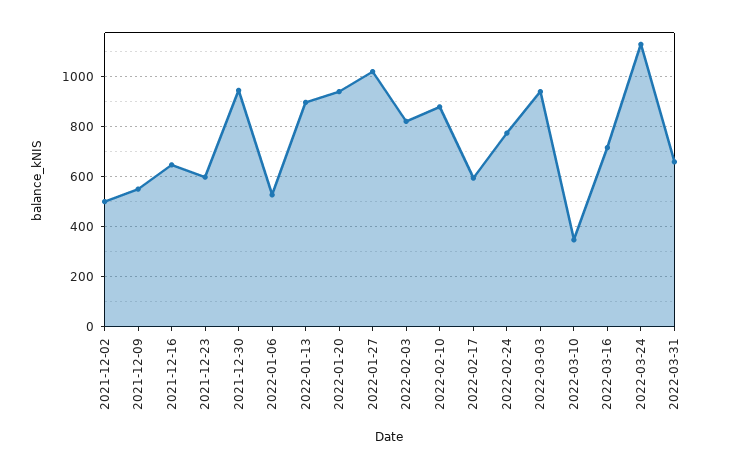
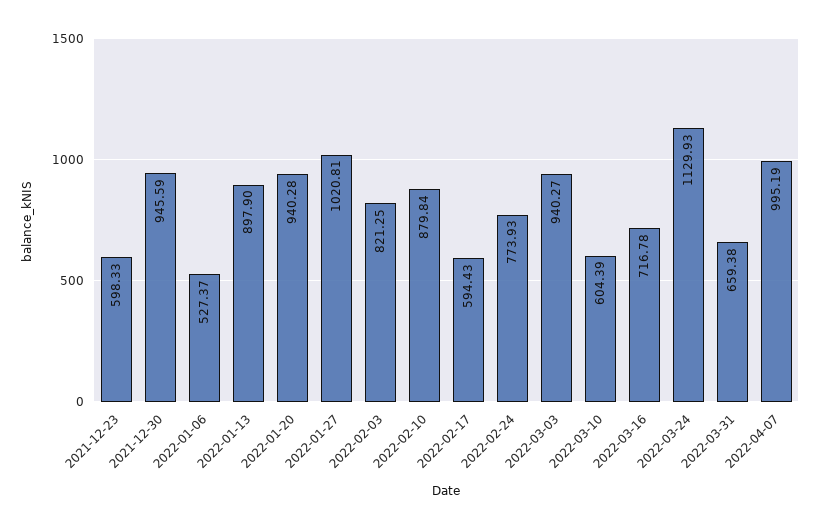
2021-12-02: 500 -> none
2021-12-09: 550 -> none
2021-12-16: 650 -> none
2022-03-10: 350 -> 604.39
2022-04-07: none -> 995.19

